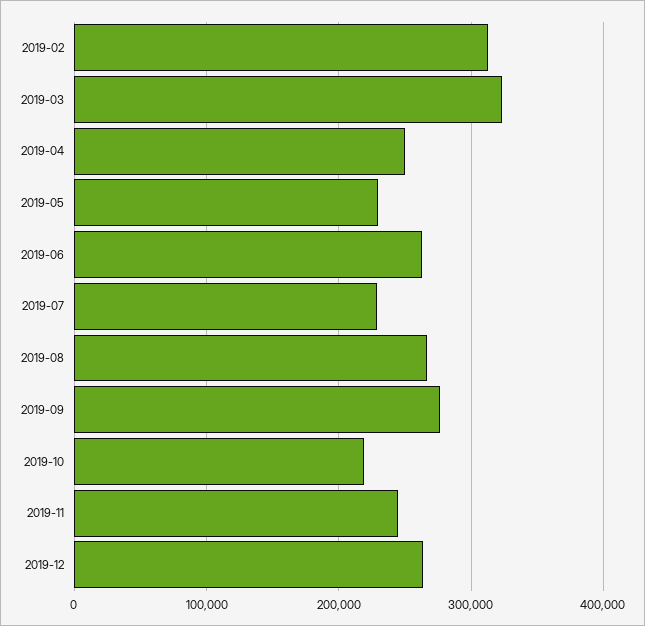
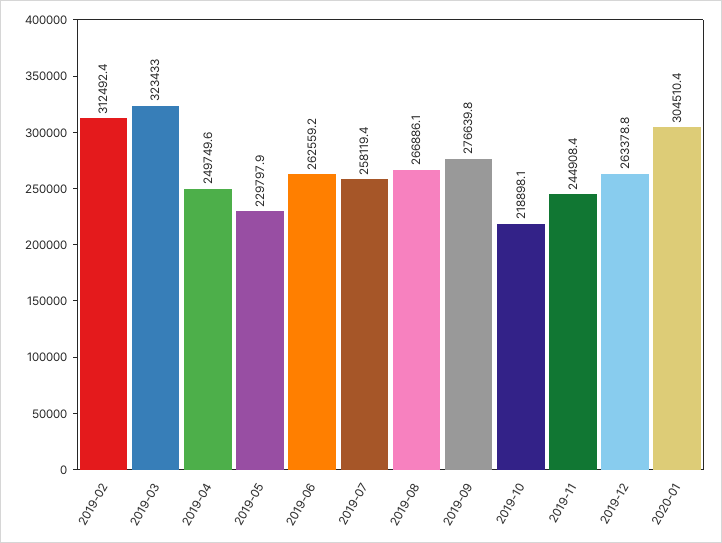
2019-07: 230000 -> 258119.4
2020-01: none -> 304510.4

